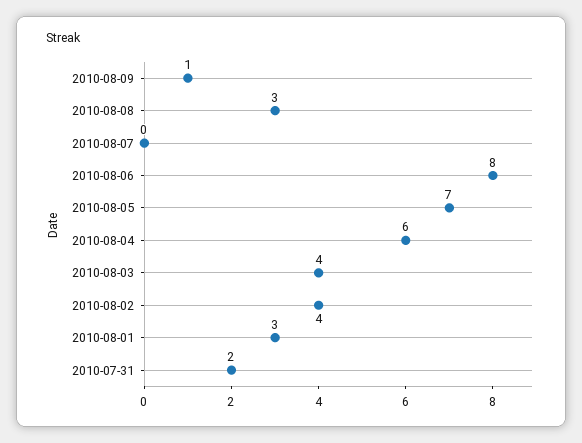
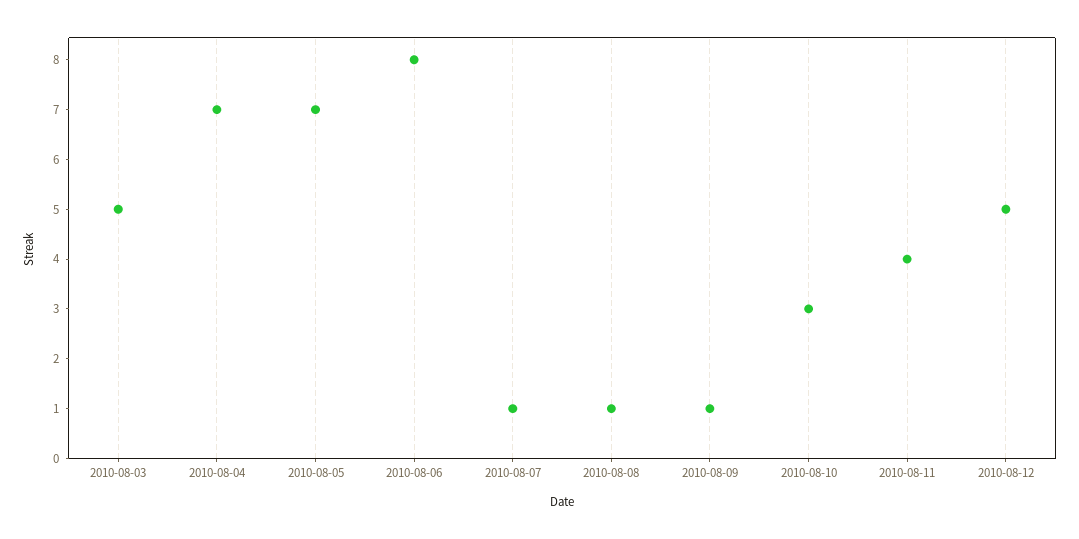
2010-08-08: 3 -> 1
2010-08-07: 0 -> 1
2010-08-04: 6 -> 7
2010-08-03: 4 -> 5
2010-08-02: 4 -> none
2010-08-01: 3 -> none
2010-07-31: 2 -> none
2010-08-10: none -> 3
2010-08-11: none -> 4
2010-08-12: none -> 5

